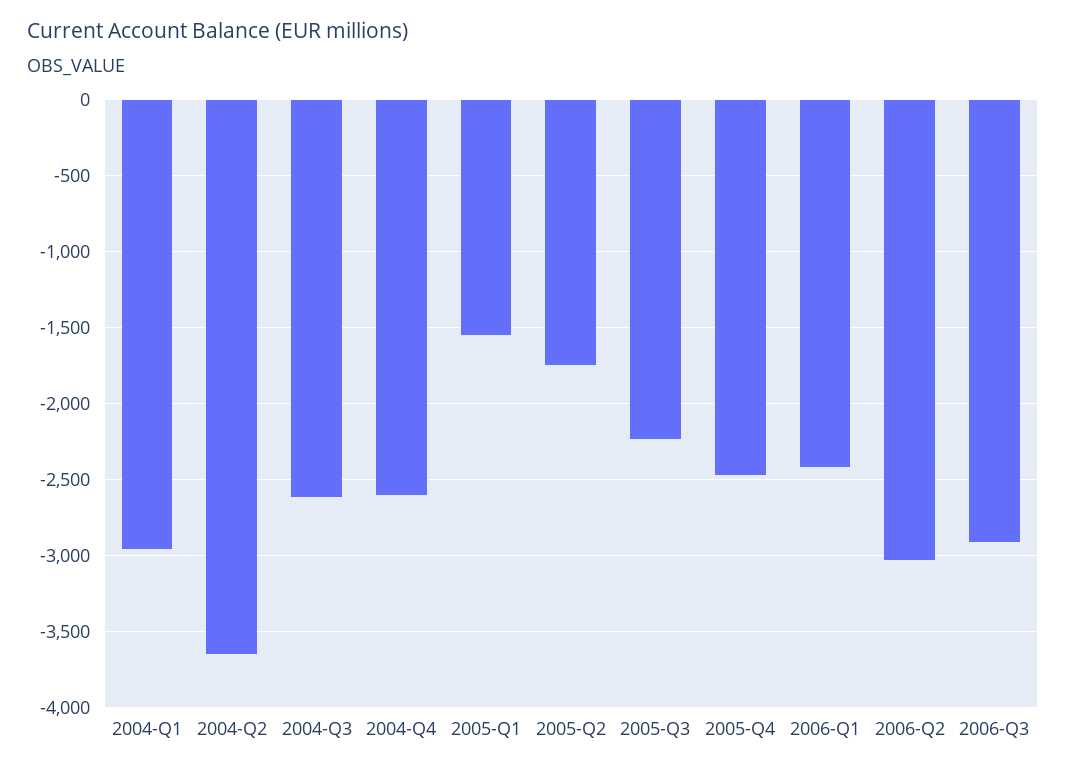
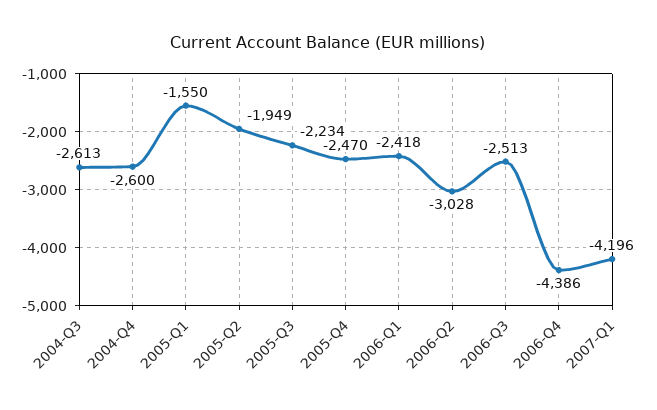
2004-Q1: -2950 -> none
2004-Q2: -3650 -> none
2005-Q2: -1750 -> -1949
2006-Q3: -2900 -> -2513
2006-Q4: none -> -4386
2007-Q1: none -> -4196

